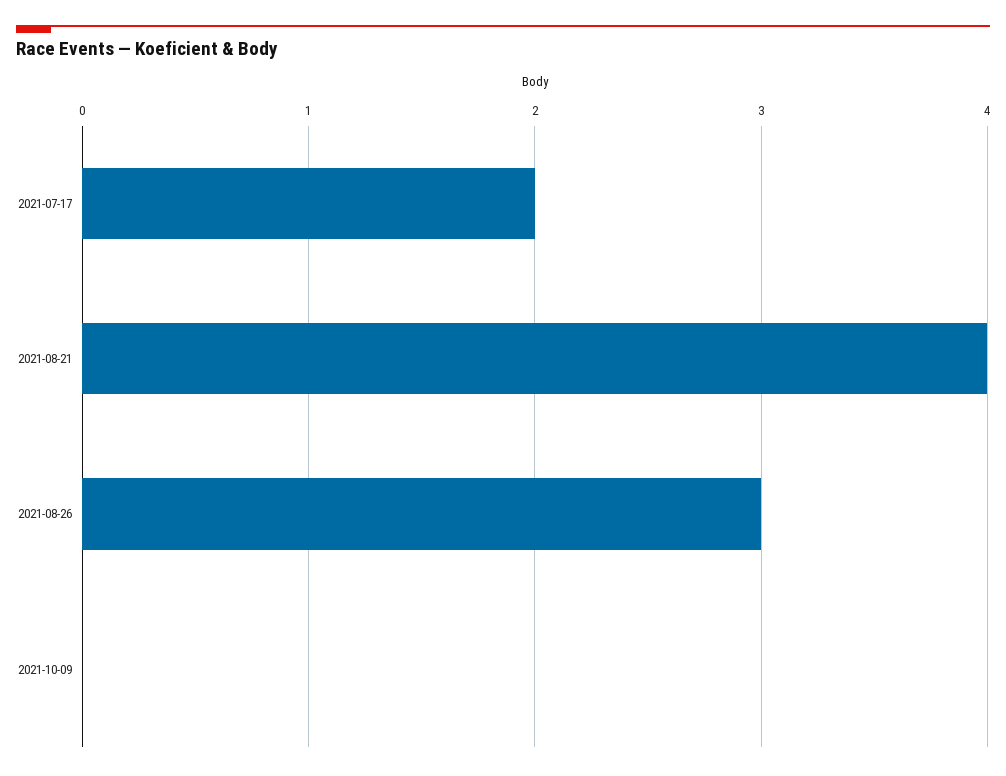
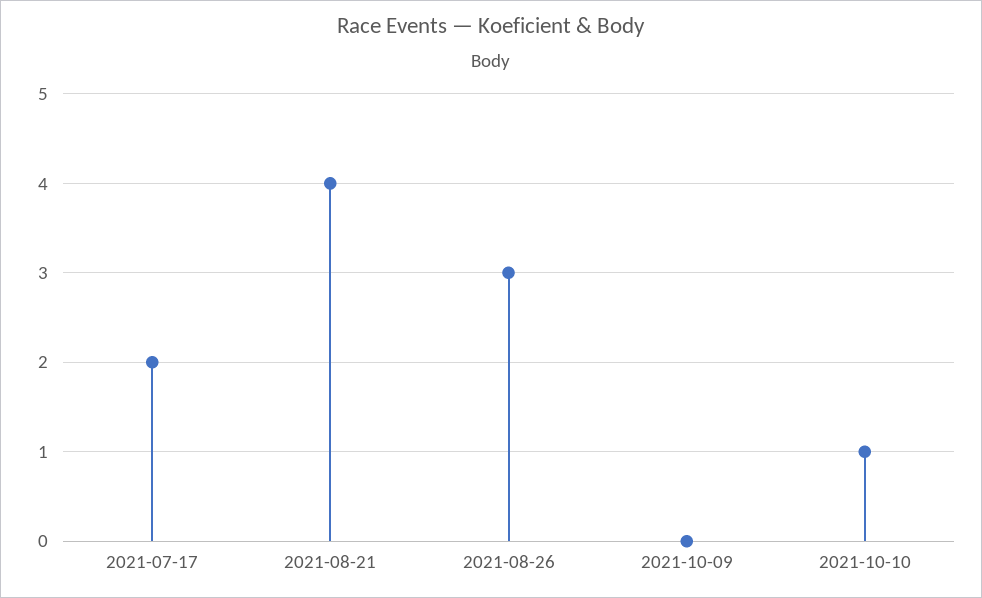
2021-10-10: none -> 1

